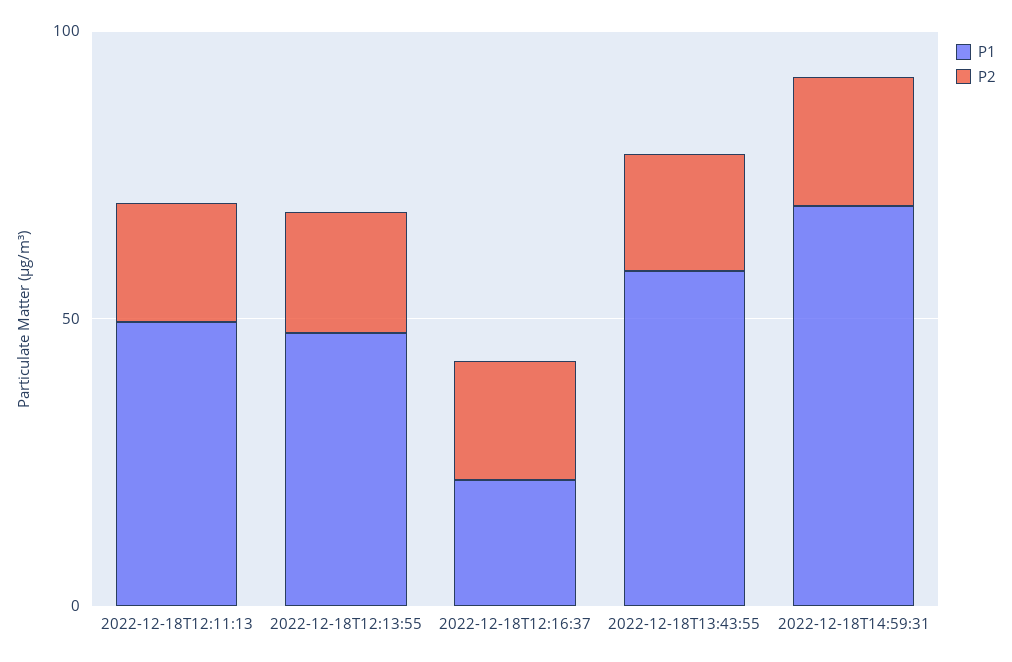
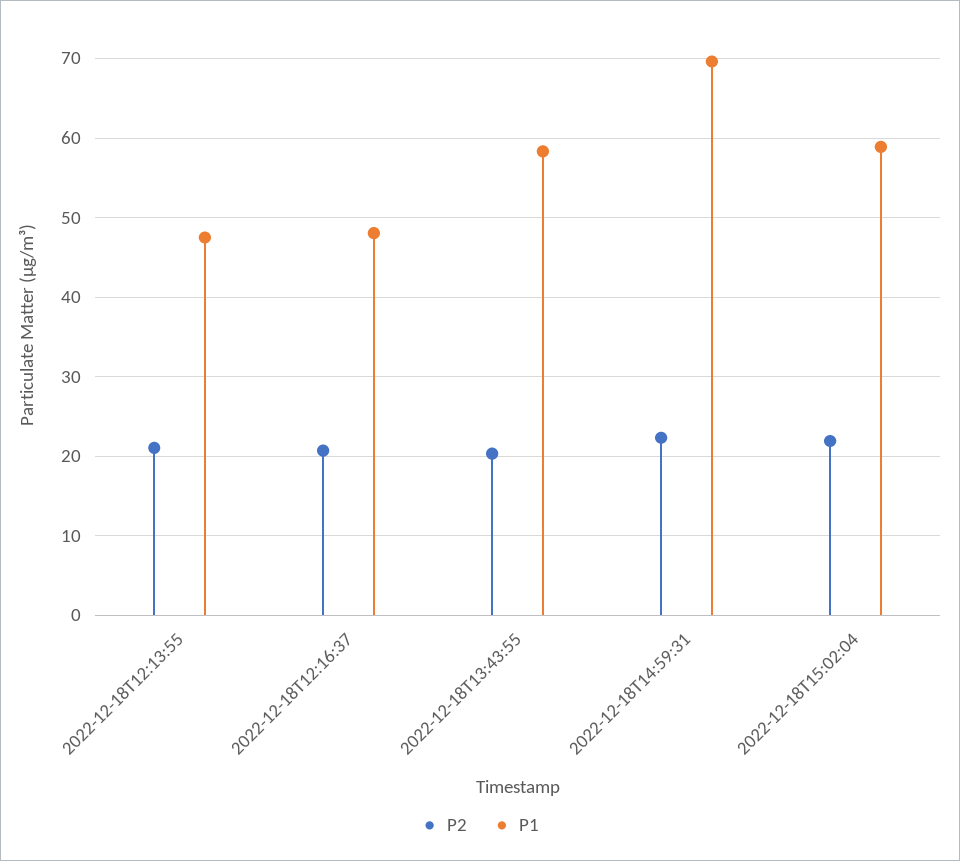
P1, 2022-12-18T12:11:13: 50 -> none
P2, 2022-12-18T12:11:13: 20 -> none
P1, 2022-12-18T12:16:37: 20 -> 48
P2, 2022-12-18T15:02:04: none -> 22
P1, 2022-12-18T15:02:04: none -> 59

